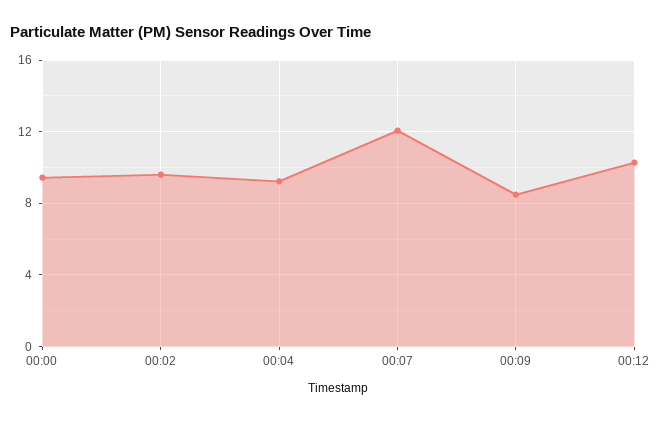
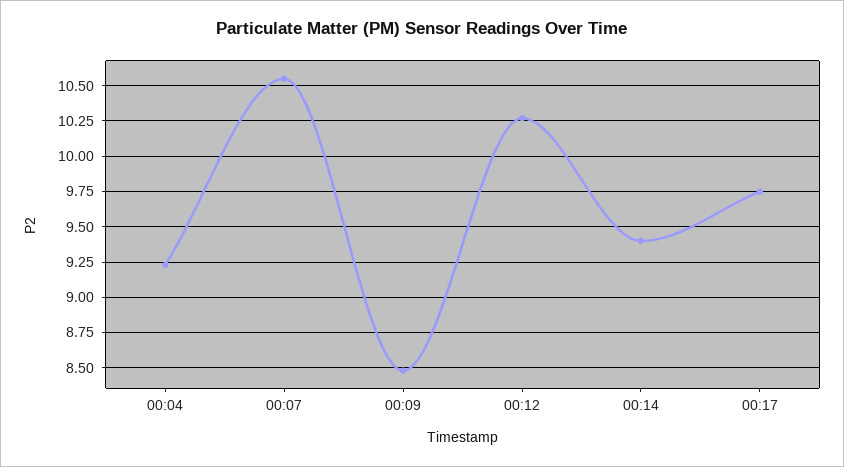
00:00: 9.5 -> none
00:02: 9.5 -> none
00:07: 12 -> 10.55
00:14: none -> 9.4
00:17: none -> 9.75

